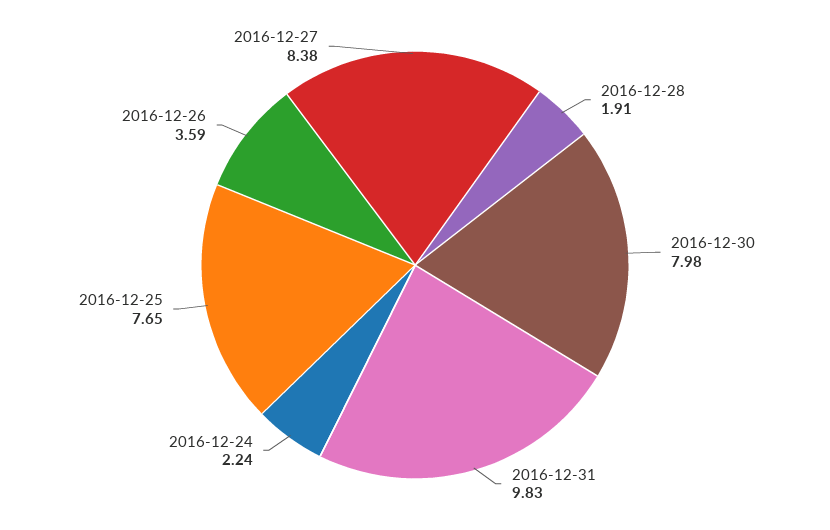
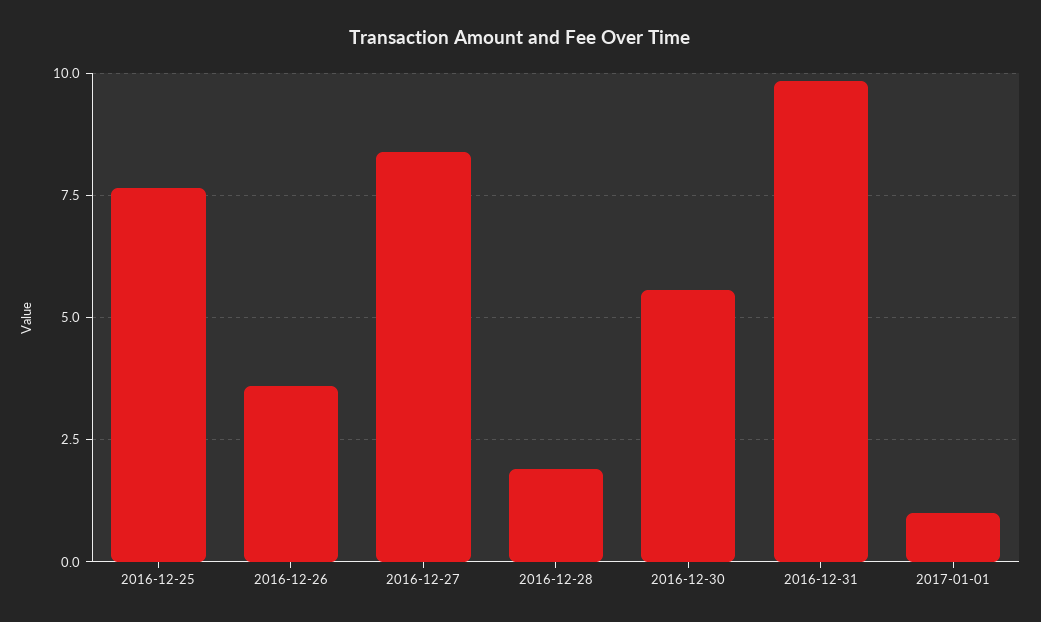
2016-12-30: 7.98 -> 5.5
2016-12-24: 2.24 -> none
2017-01-01: none -> 1

